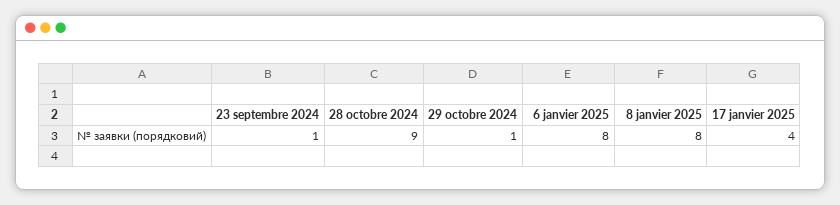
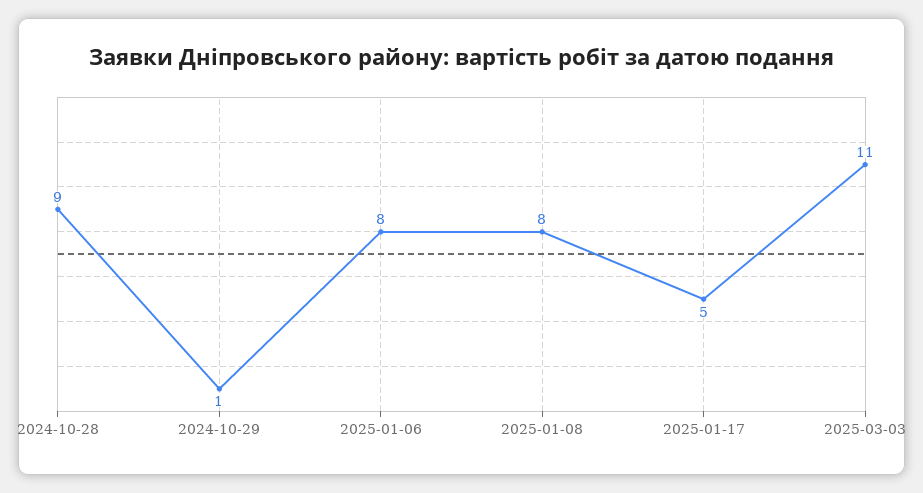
23 septembre 2024: 1 -> none
17 janvier 2025: 4 -> 5
2025-03-03: none -> 11

